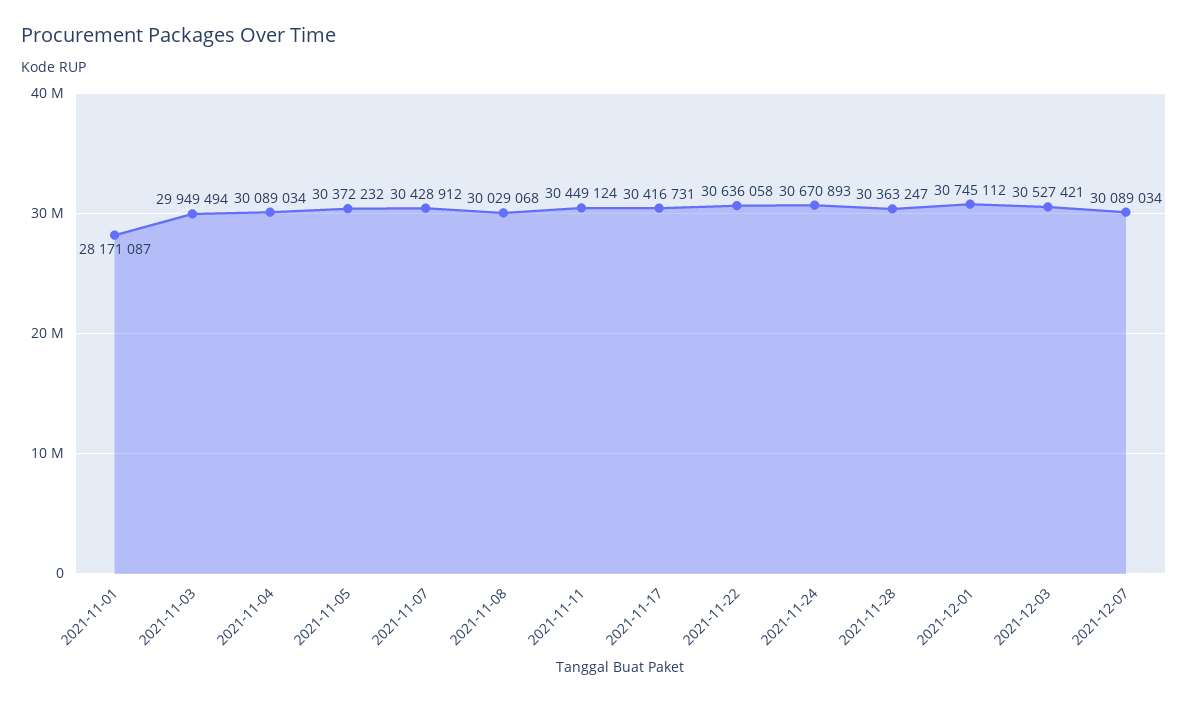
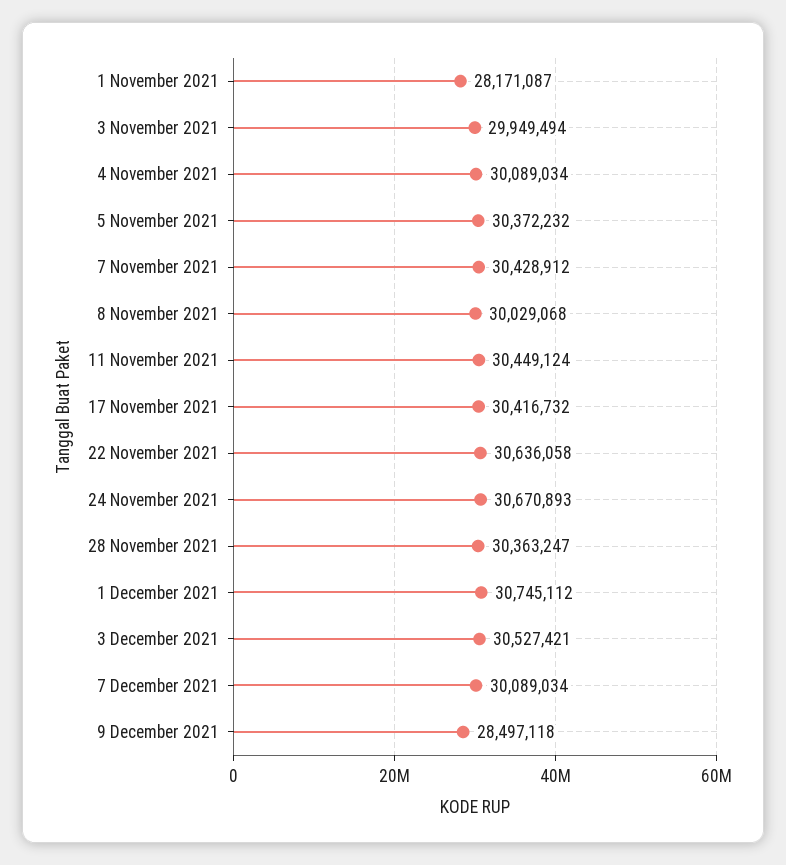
2021-11-17: 30416731 -> 30416732
9 December 2021: none -> 28497118

